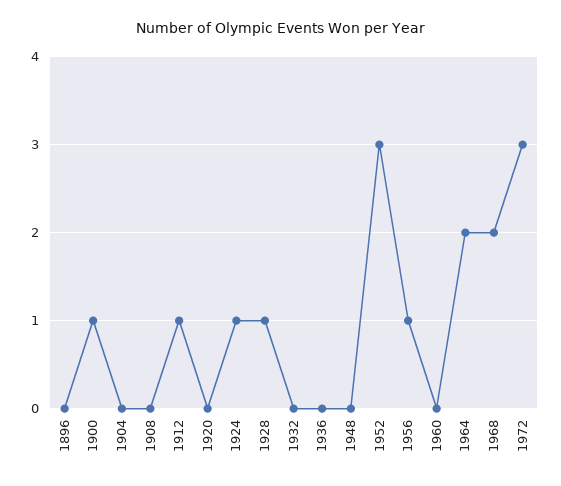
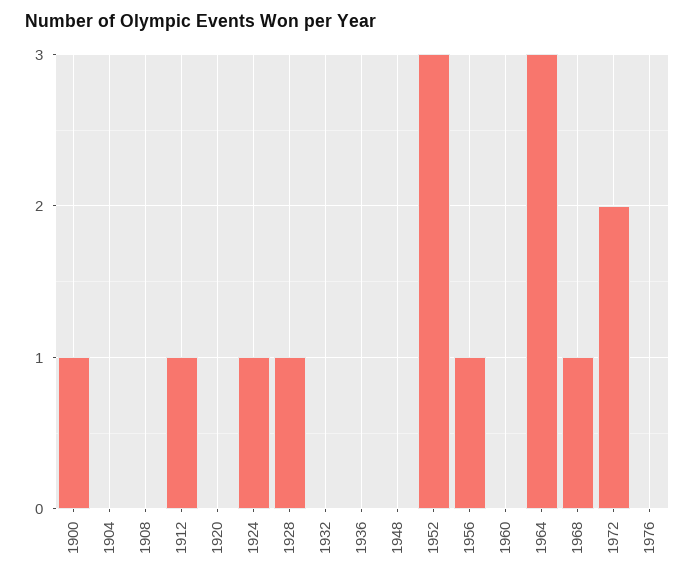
1896: 0 -> none
1964: 2 -> 3
1968: 2 -> 1
1972: 3 -> 2
1976: none -> 0

